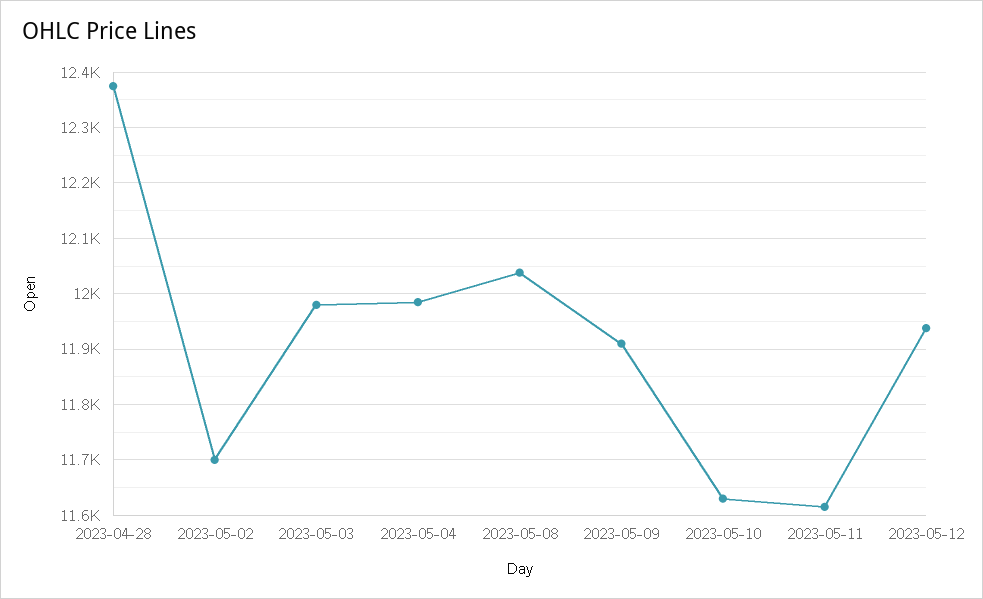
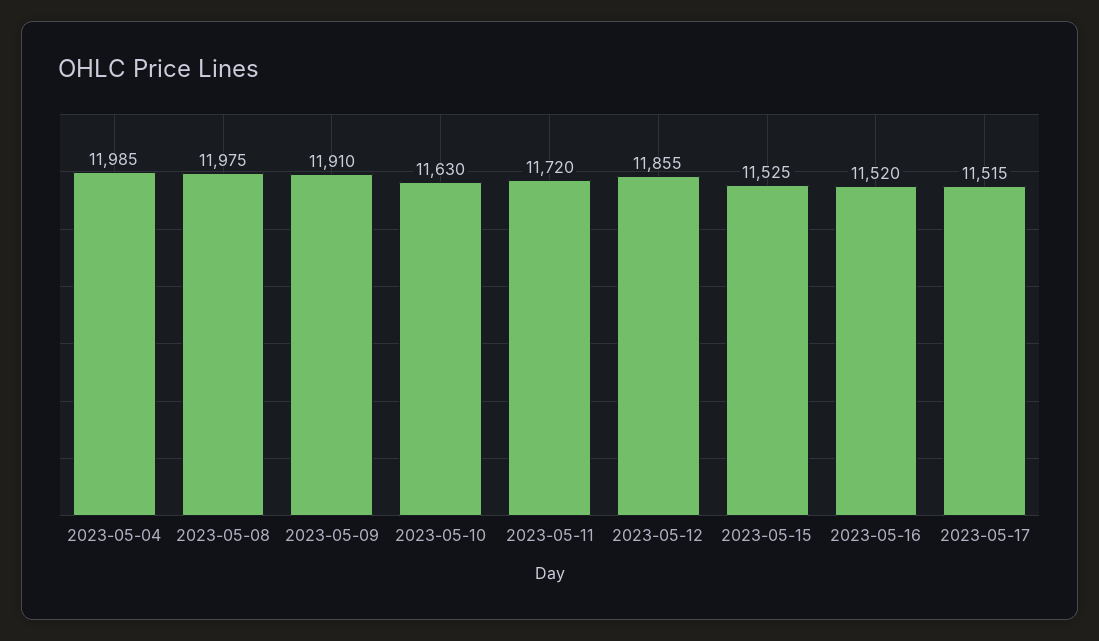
2023-04-28: 12380 -> none
2023-05-02: 11700 -> none
2023-05-03: 11980 -> none
2023-05-08: 12040 -> 11975
2023-05-11: 11620 -> 11720
2023-05-12: 11940 -> 11855
2023-05-15: none -> 11525
2023-05-16: none -> 11520
2023-05-17: none -> 11515

